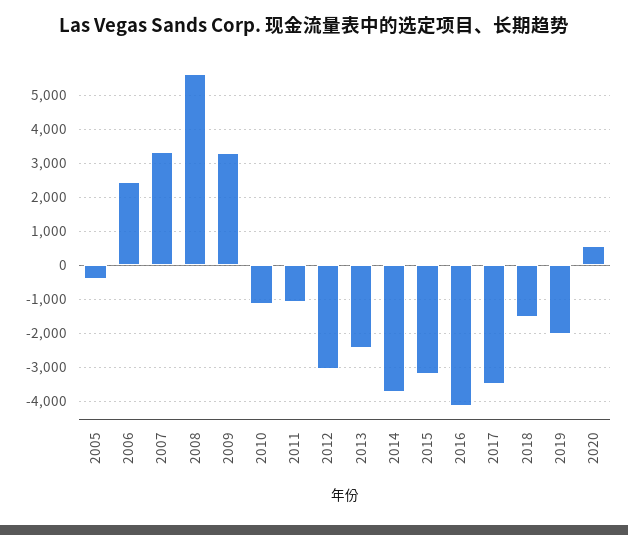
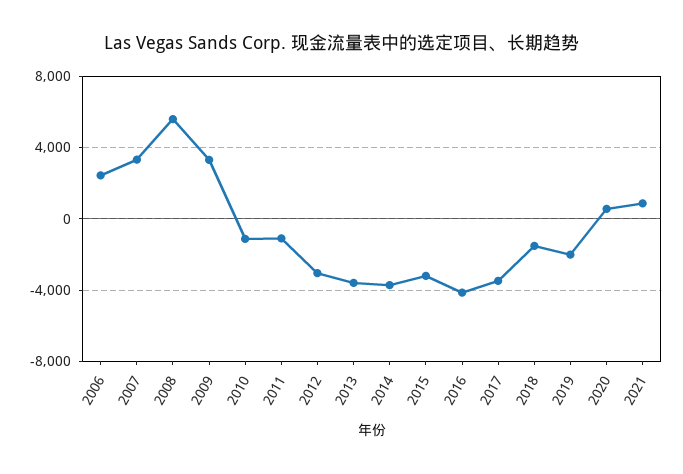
2005: -400 -> none
2013: -2400 -> -3500
2021: none -> 1000

